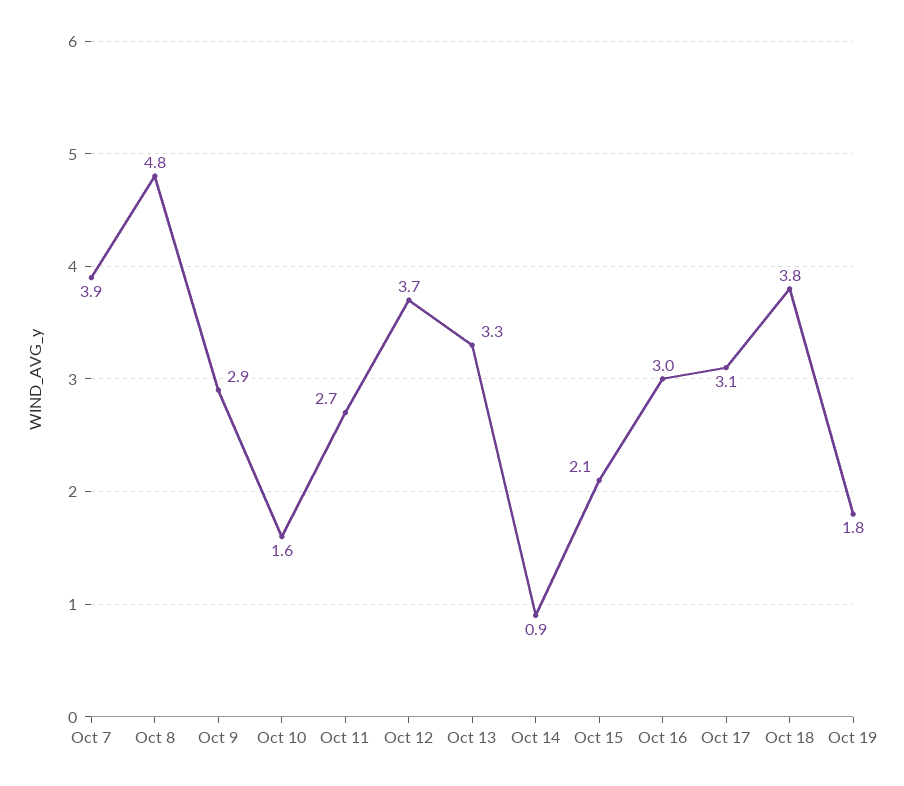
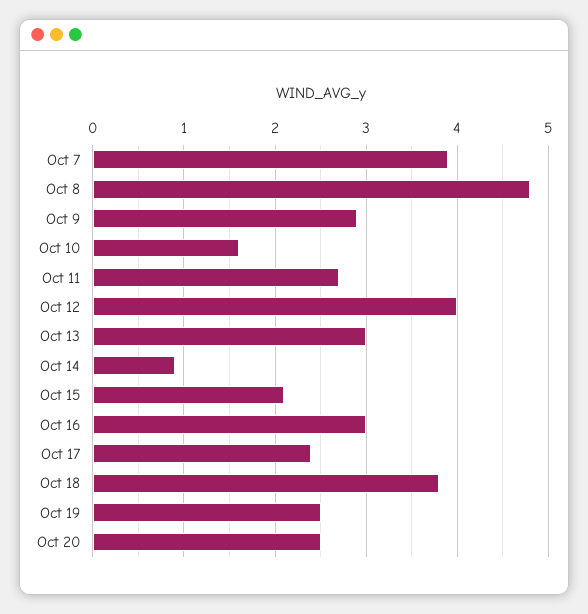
Oct 12: 3.7 -> 4
Oct 13: 3.3 -> 3
Oct 17: 3.1 -> 2.4
Oct 19: 1.8 -> 2.5
Oct 20: none -> 2.5

